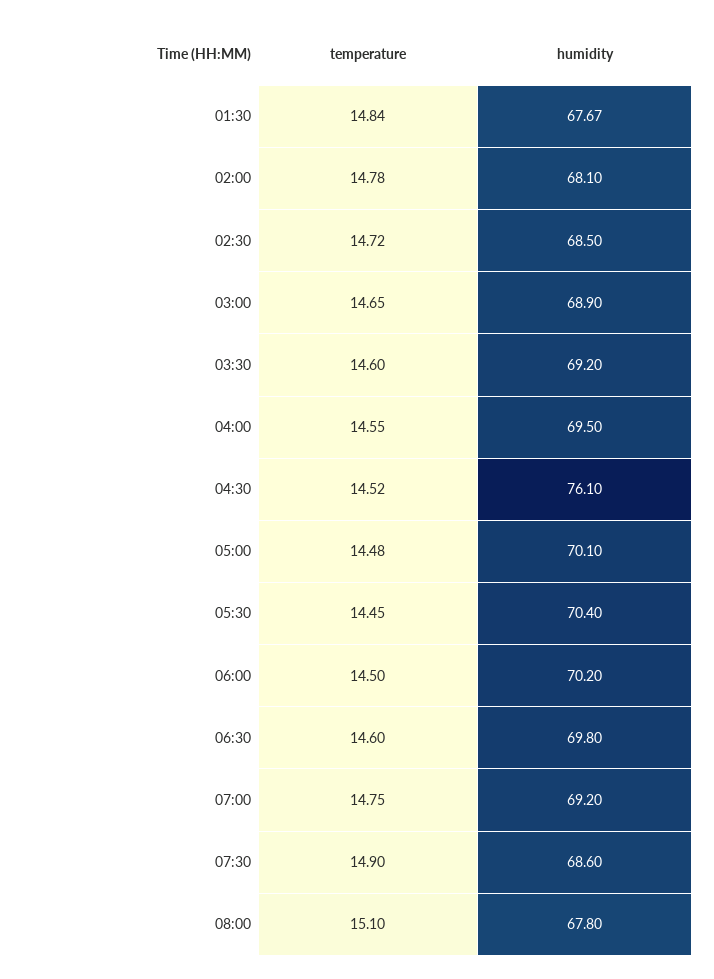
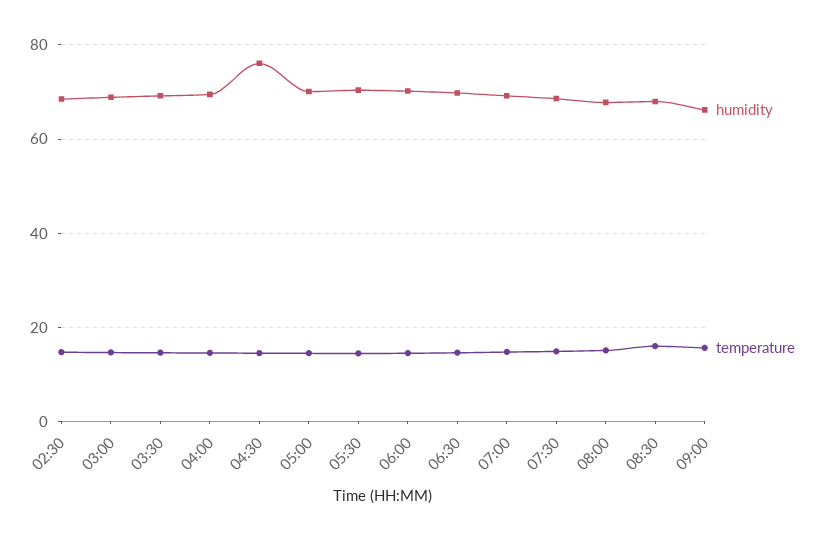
temperature, 01:30: 14.84 -> none
humidity, 01:30: 67.67 -> none
temperature, 02:00: 14.78 -> none
humidity, 02:00: 68.1 -> none
humidity, 08:30: none -> 68
temperature, 08:30: none -> 16
humidity, 09:00: none -> 66
temperature, 09:00: none -> 16

